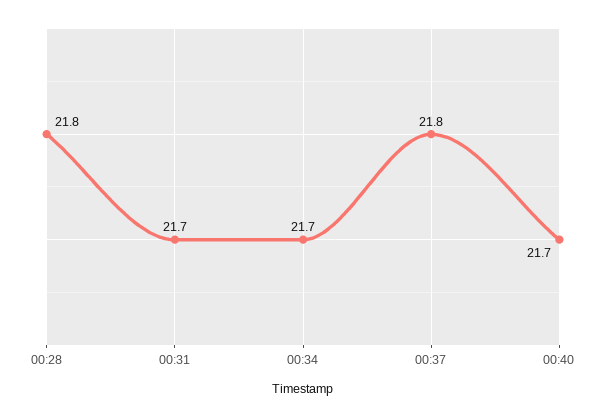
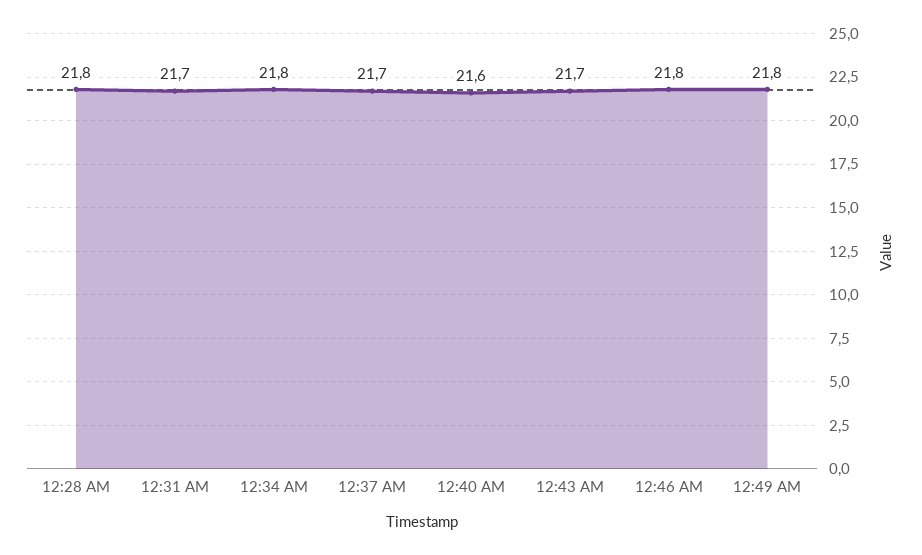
00:34: 21.7 -> 21.8
00:37: 21.8 -> 21.7
00:40: 21.7 -> 21.6
12:43 AM: none -> 21.7
12:46 AM: none -> 21.8
12:49 AM: none -> 21.8

